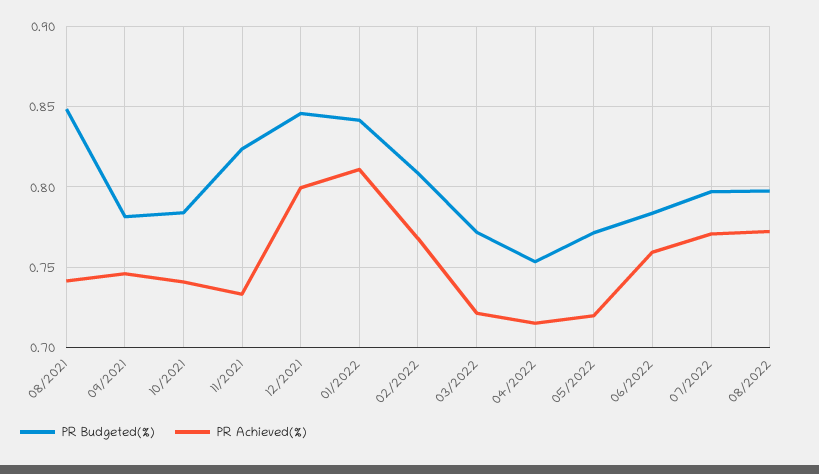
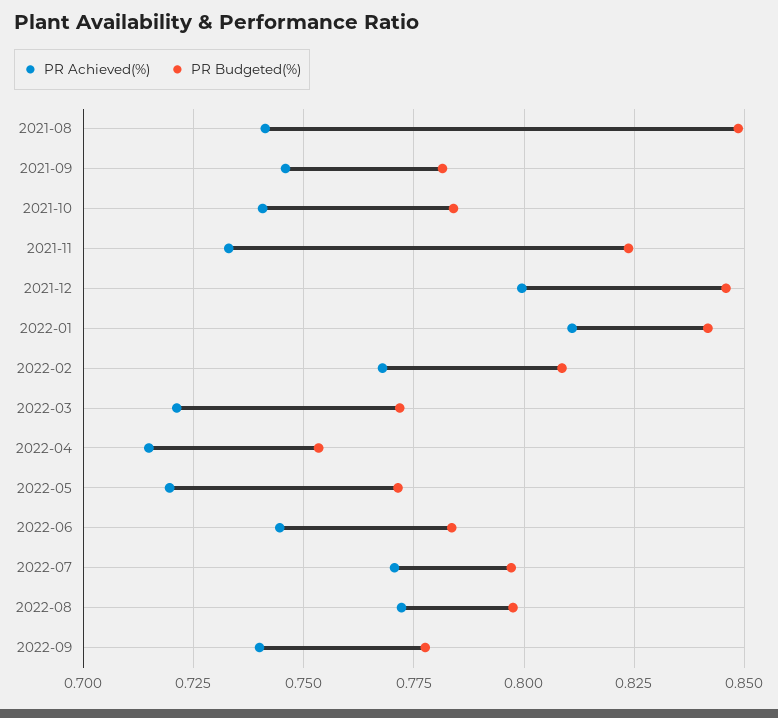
PR Achieved(%), 06/2022: 0.76 -> 0.745
PR Achieved(%), 2022-09: none -> 0.74
PR Budgeted(%), 2022-09: none -> 0.7775

